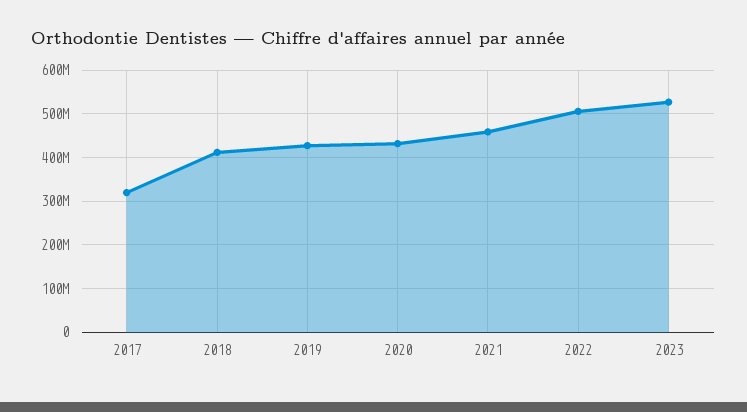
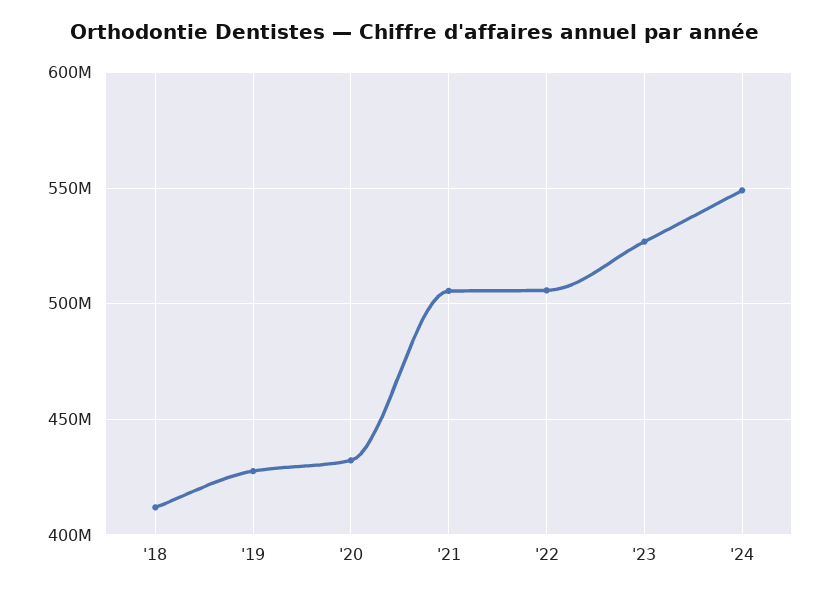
2017: 320000000 -> none
2021: 460000000 -> 505000000
'24: none -> 550000000

